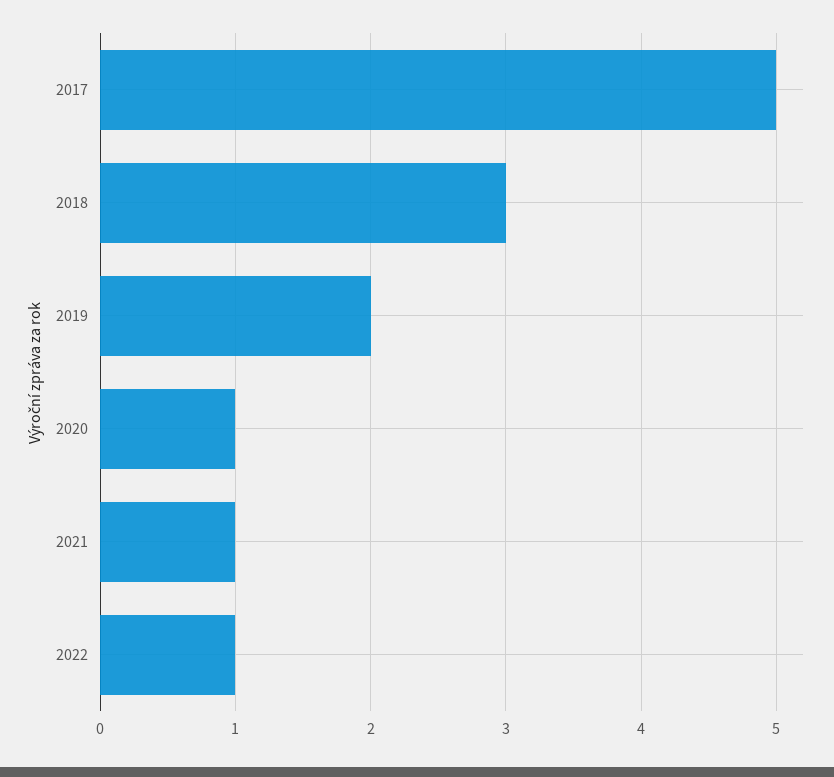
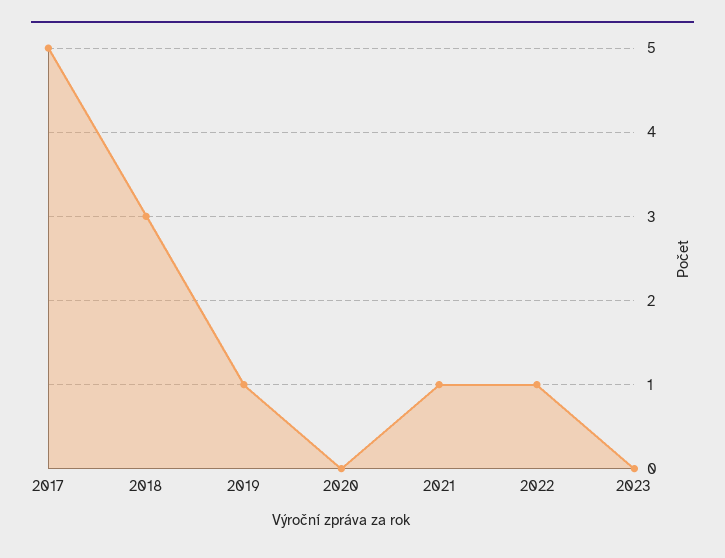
2019: 2 -> 1
2020: 1 -> 0
2023: none -> 0

